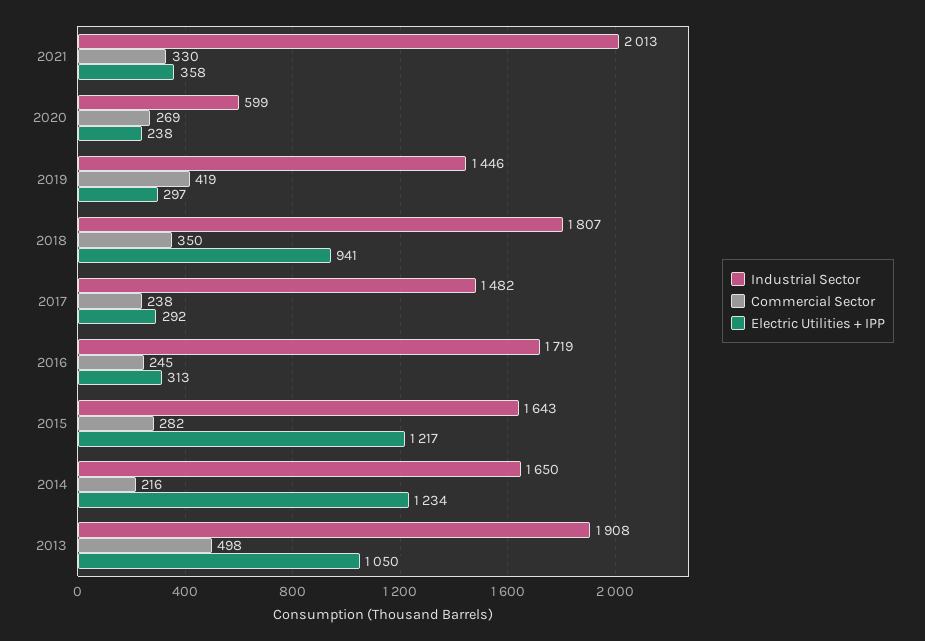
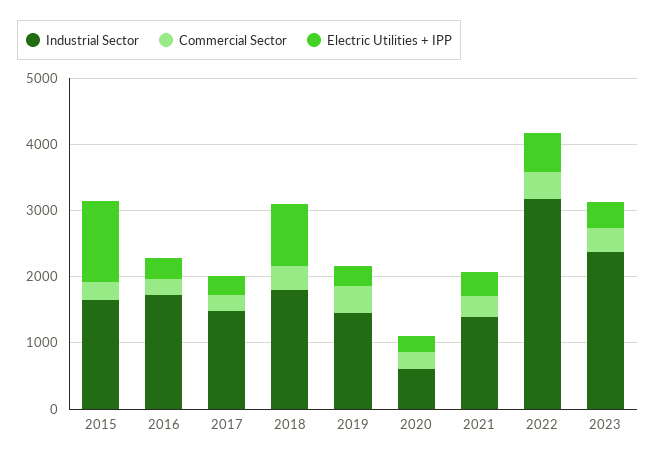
Industrial Sector, 2021: 2013 -> 1400
Industrial Sector, 2014: 1650 -> none
Commercial Sector, 2014: 216 -> none
Electric Utilities + IPP, 2014: 1234 -> none
Industrial Sector, 2013: 1908 -> none
Commercial Sector, 2013: 498 -> none
Electric Utilities + IPP, 2013: 1050 -> none
Industrial Sector, 2022: none -> 3200
Commercial Sector, 2022: none -> 400
Electric Utilities + IPP, 2022: none -> 600
Industrial Sector, 2023: none -> 2400
Commercial Sector, 2023: none -> 400
Electric Utilities + IPP, 2023: none -> 400

